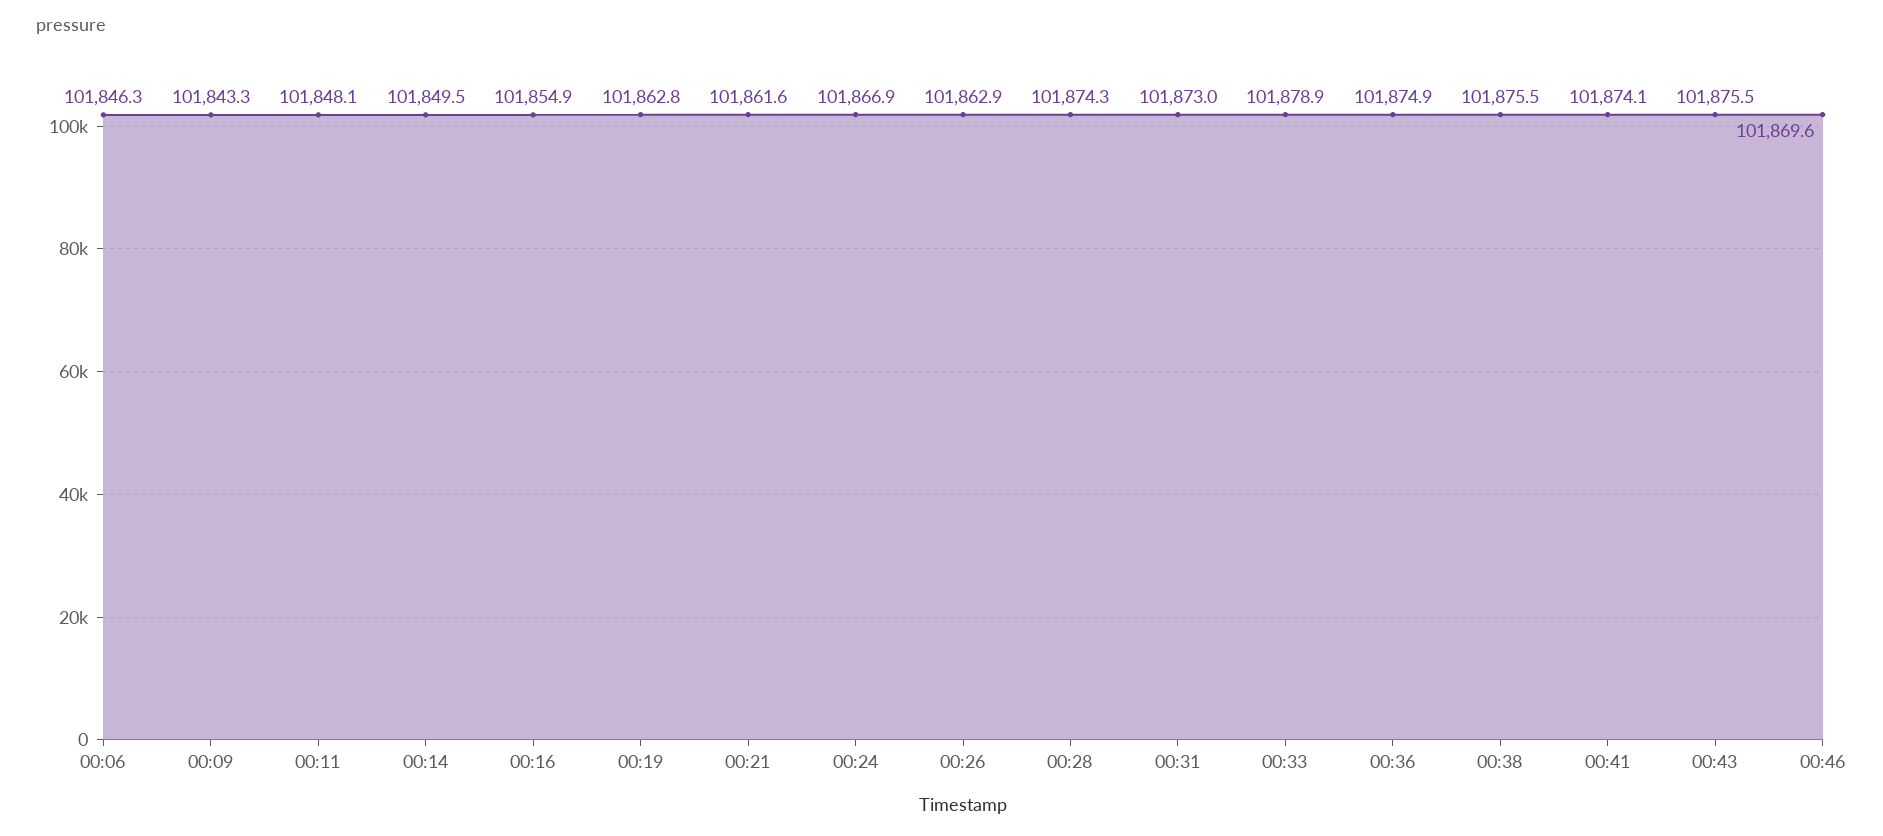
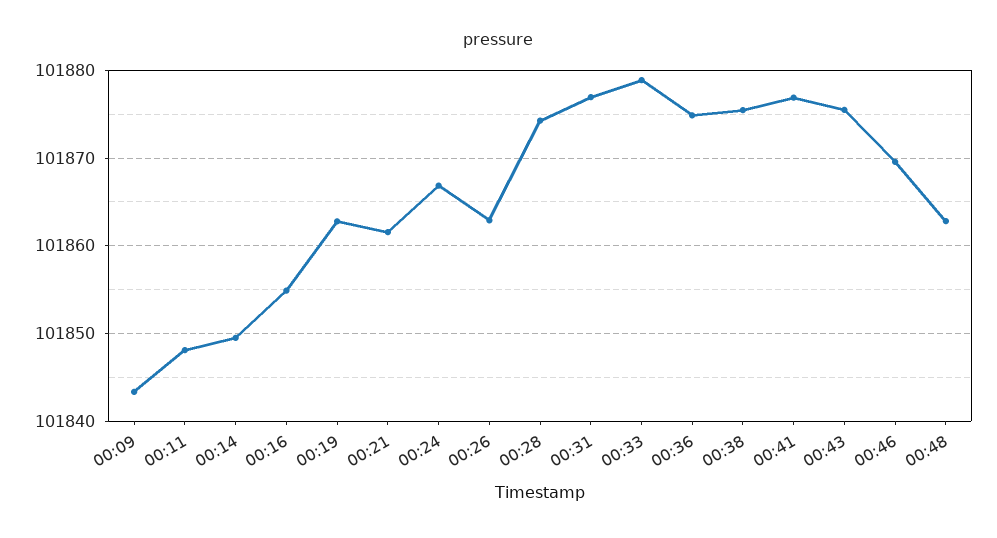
00:06: 101846.3 -> none
00:31: 101873 -> 101877
00:41: 101874.1 -> 101877
00:48: none -> 101863

